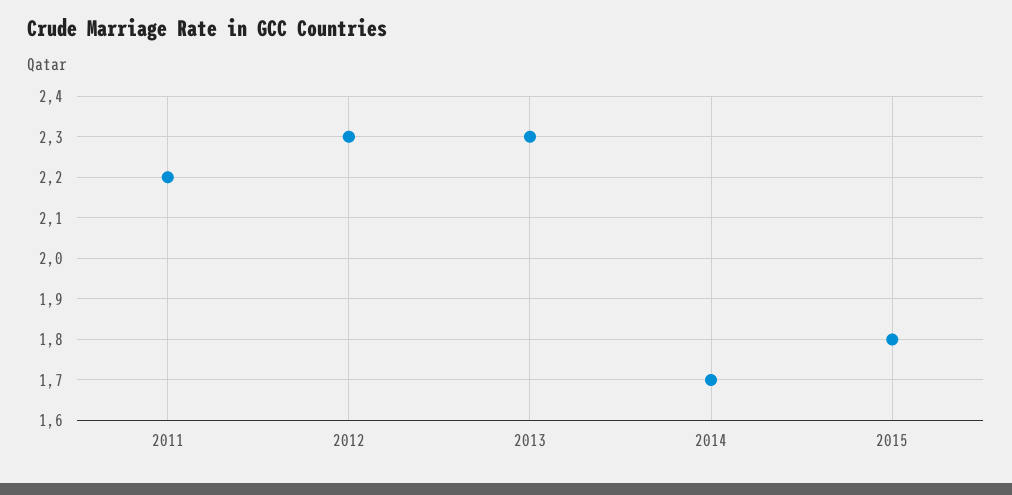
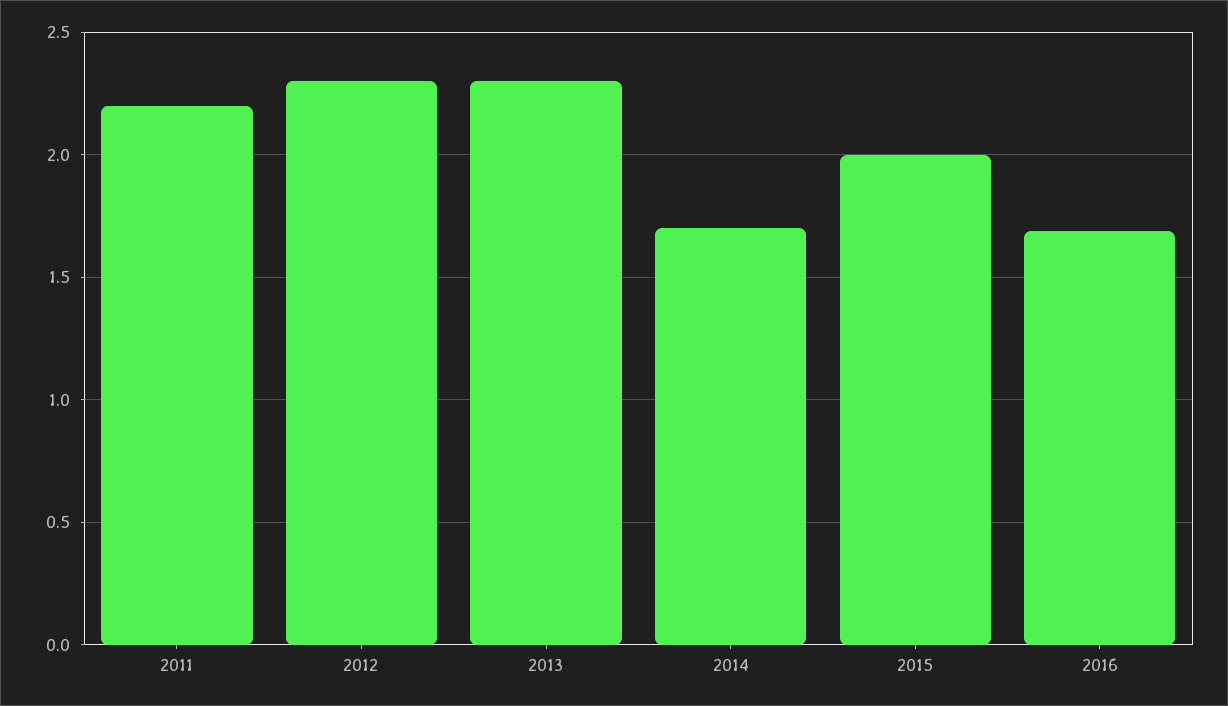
2015: 1.8 -> 2
2016: none -> 1.7

